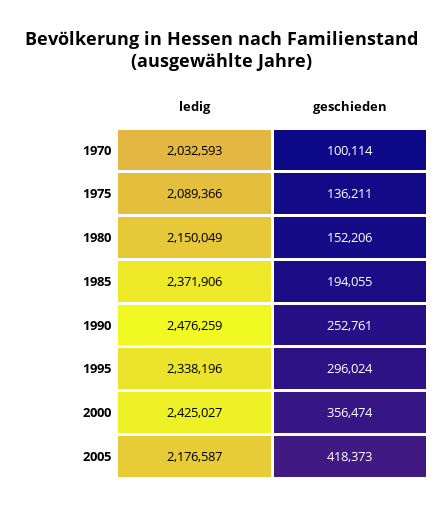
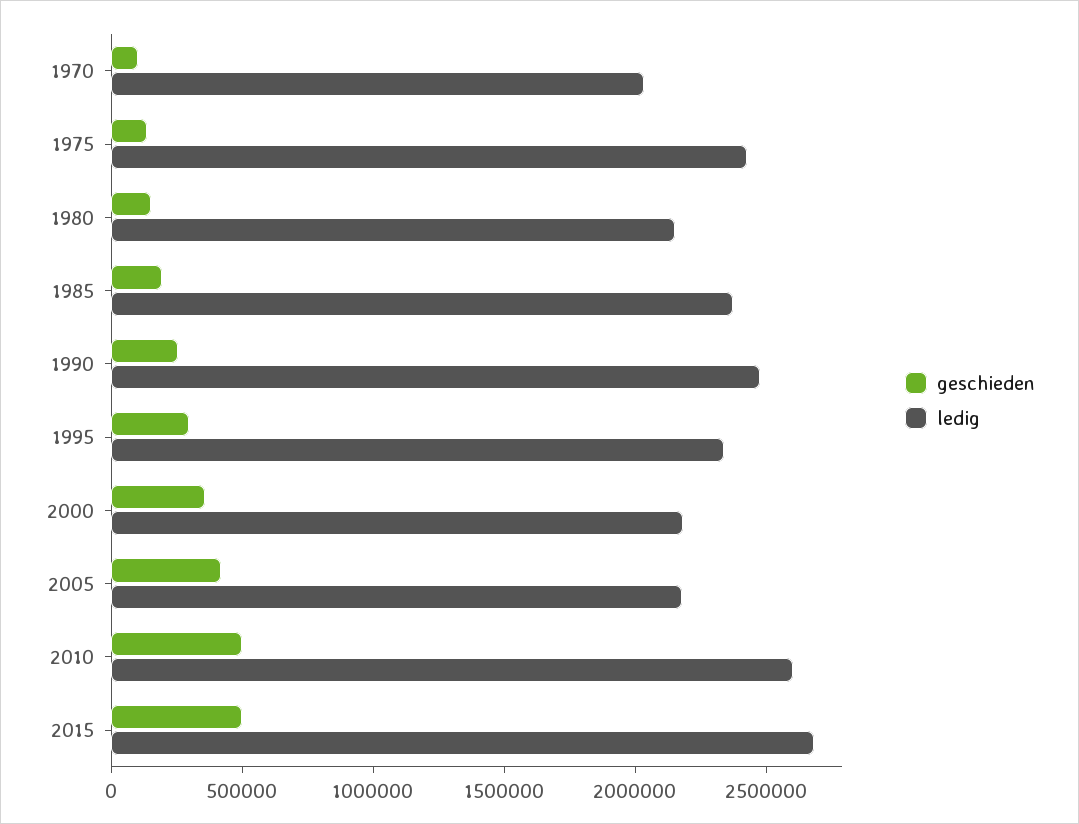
ledig, 1975: 2089366 -> 2400000
ledig, 2000: 2425027 -> 2200000
geschieden, 2010: none -> 500000
ledig, 2010: none -> 2600000
geschieden, 2015: none -> 500000
ledig, 2015: none -> 2700000

